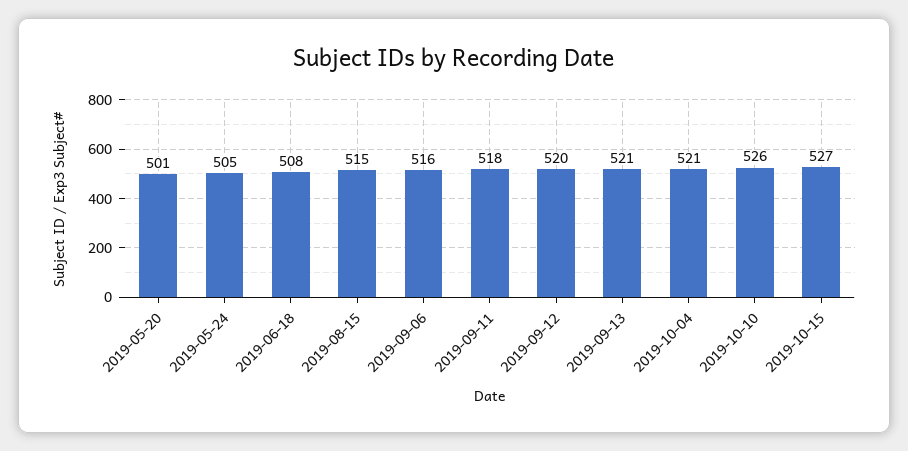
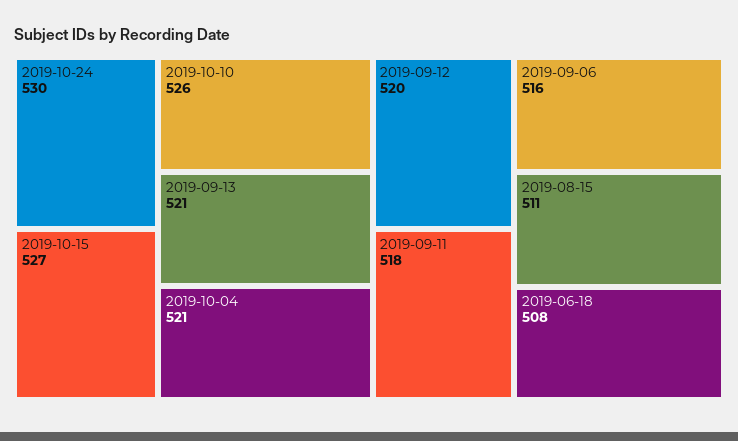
2019-05-20: 501 -> none
2019-05-24: 505 -> none
2019-08-15: 515 -> 511
2019-10-24: none -> 530

